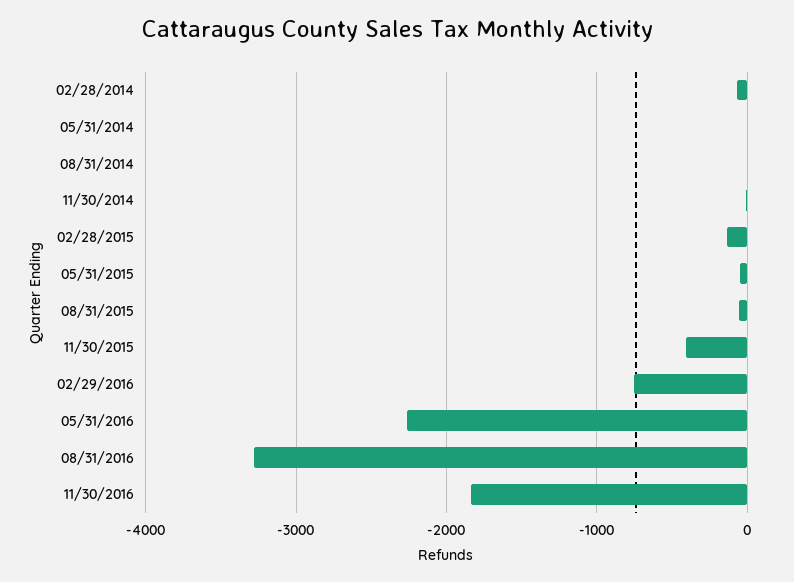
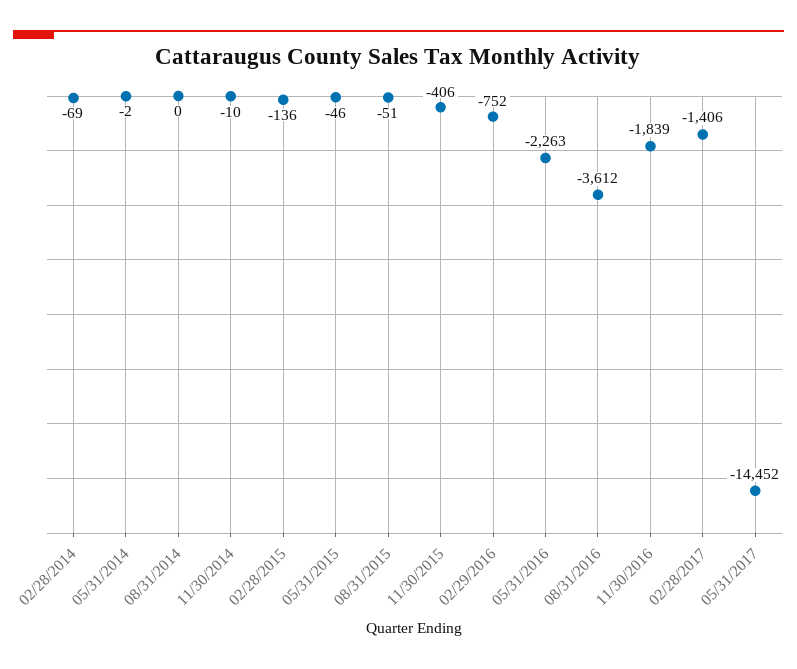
08/31/2016: -3300 -> -3612
02/28/2017: none -> -1406
05/31/2017: none -> -14452

